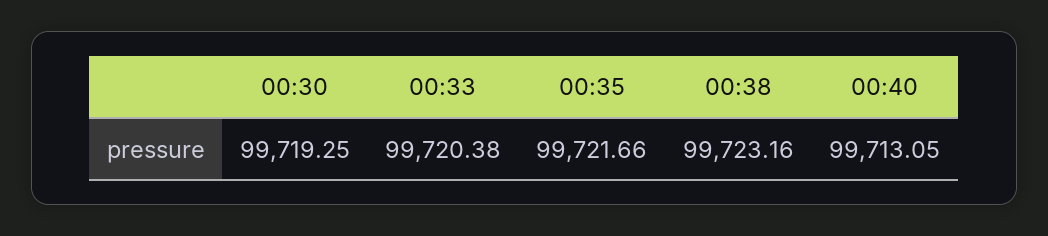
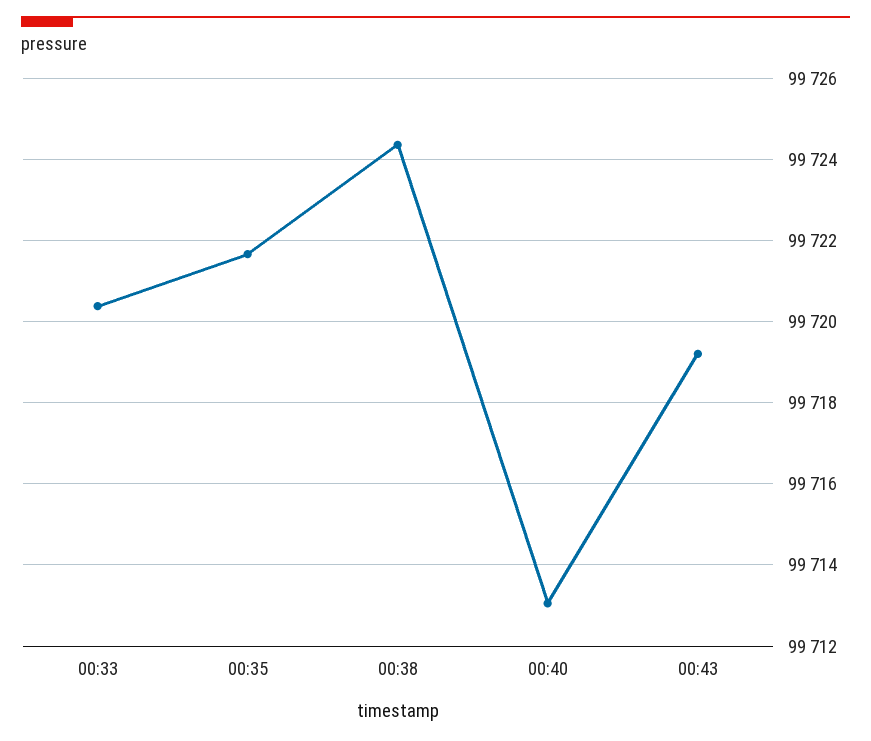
00:30: 99719.25 -> none
00:38: 99723.16 -> 99724.4
00:43: none -> 99719.2

